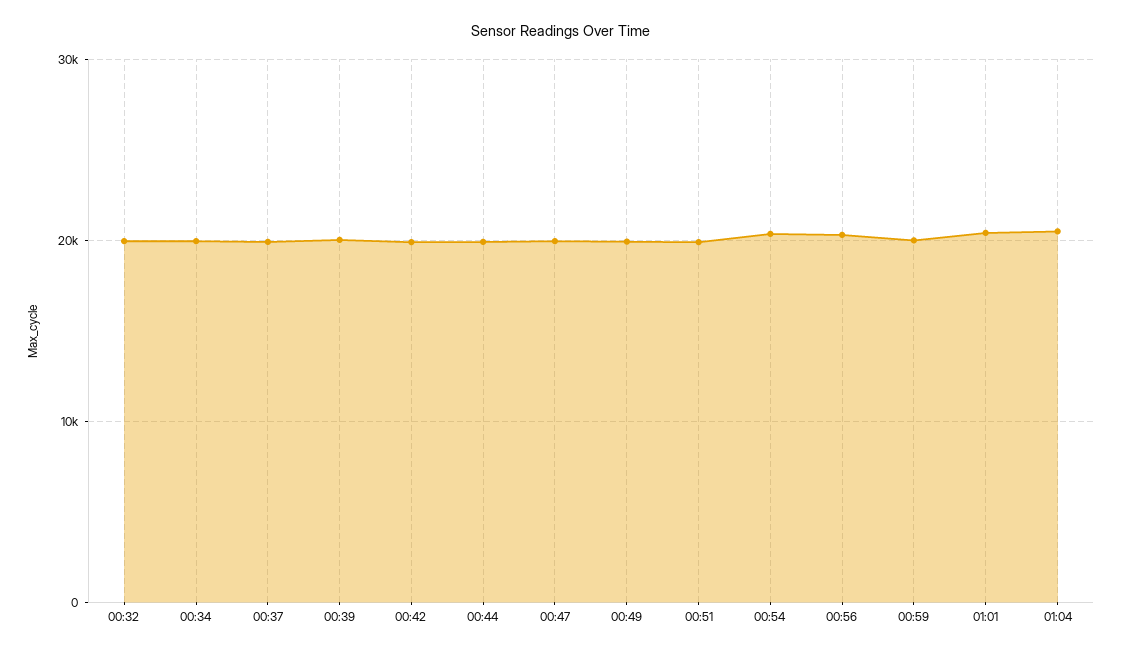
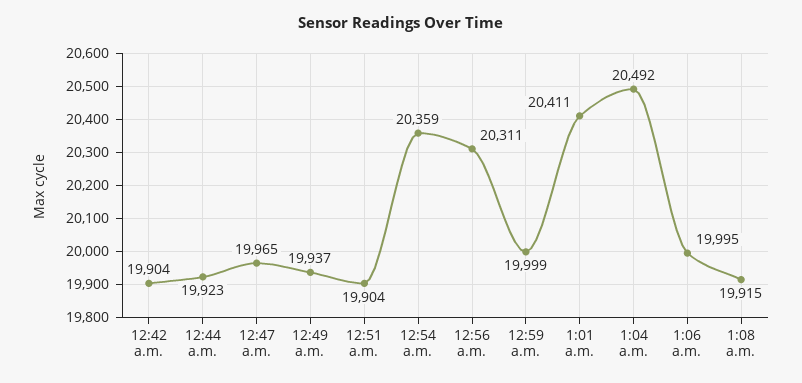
00:32: 20000 -> none
00:34: 20000 -> none
00:37: 20000 -> none
00:39: 20000 -> none
1:06 a.m.: none -> 19995
1:08 a.m.: none -> 19915

